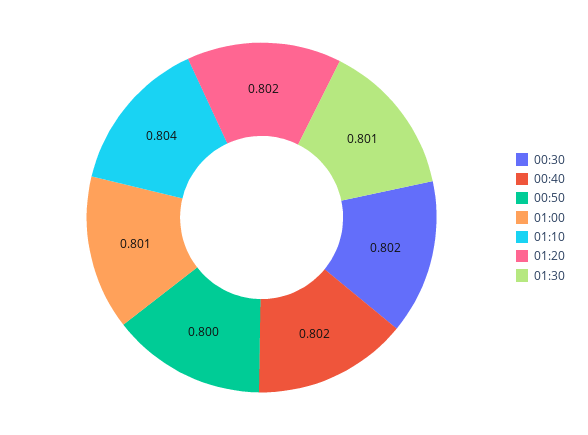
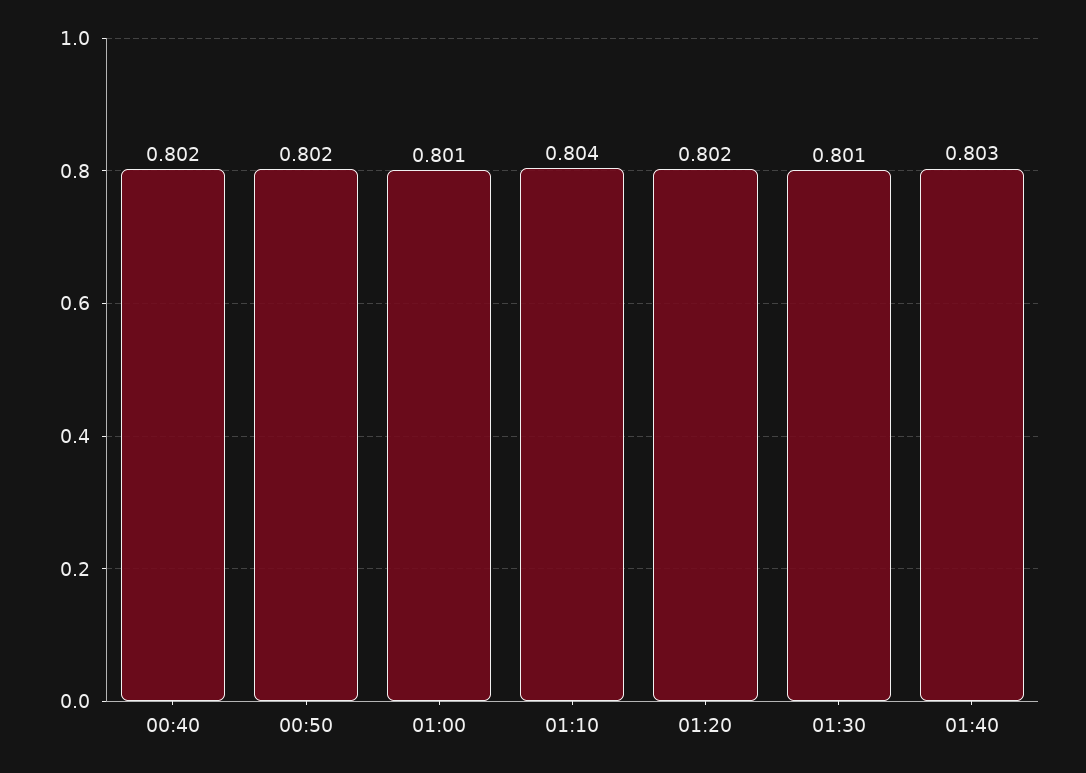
00:30: 0.802 -> none
00:50: 0.8 -> 0.802
01:40: none -> 0.803

